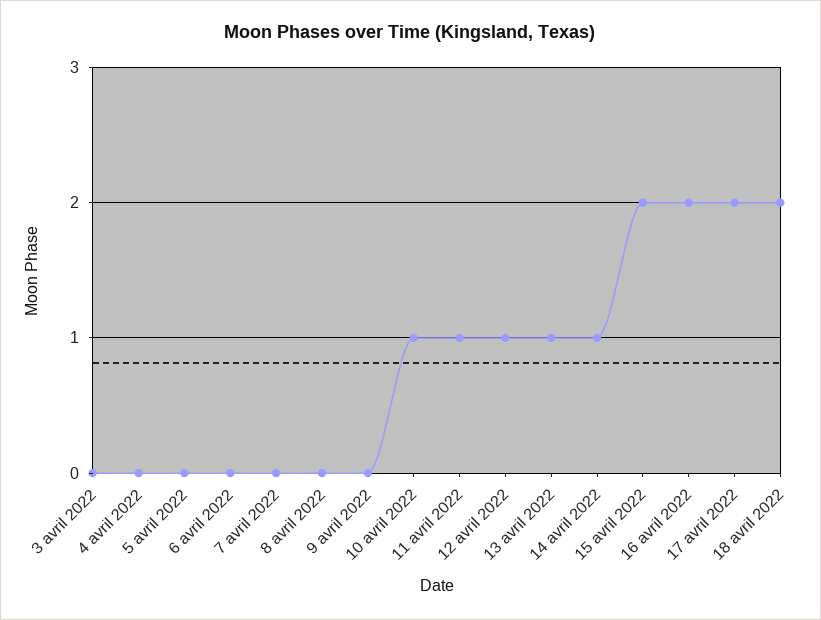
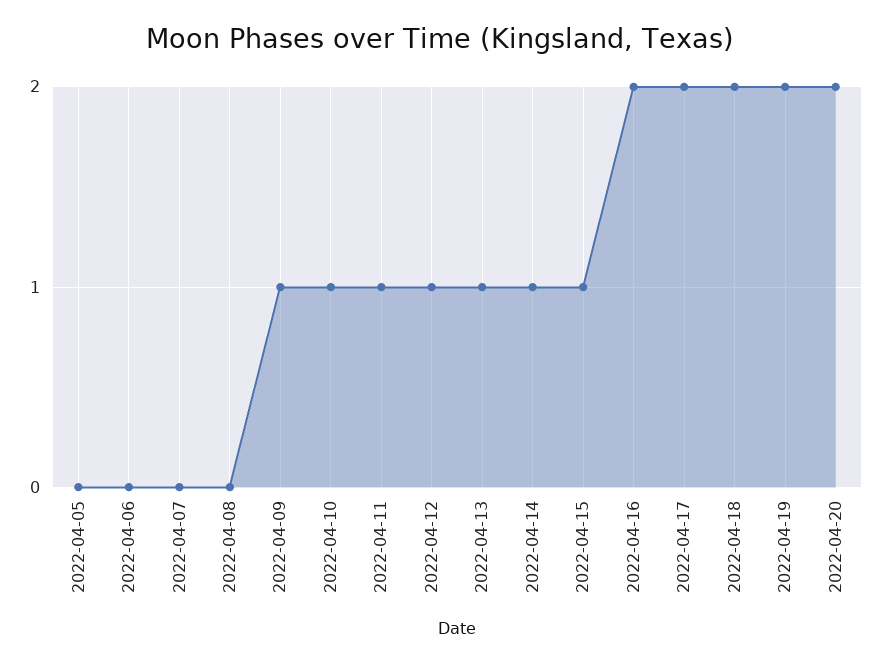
3 avril 2022: 0 -> none
4 avril 2022: 0 -> none
9 avril 2022: 0 -> 1
15 avril 2022: 2 -> 1
2022-04-19: none -> 2
2022-04-20: none -> 2

